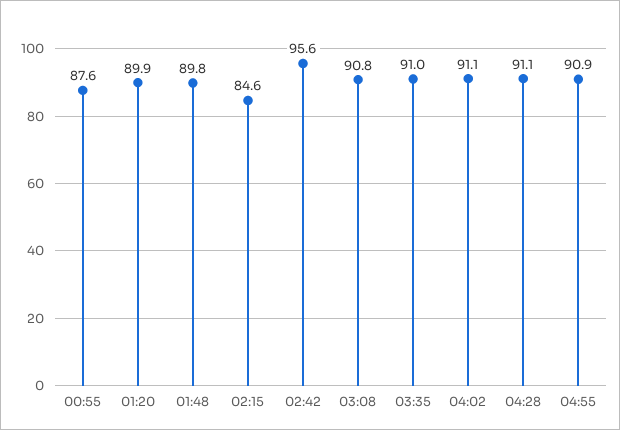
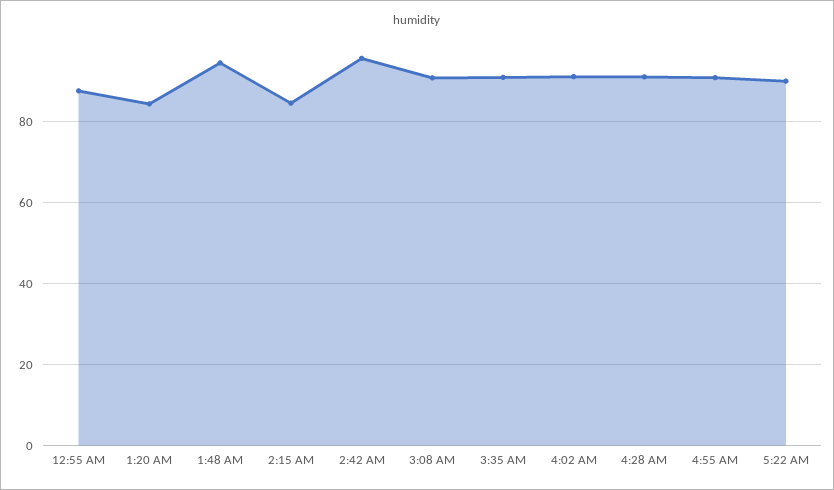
01:20: 89.9 -> 84
01:48: 89.8 -> 94
5:22 AM: none -> 90

